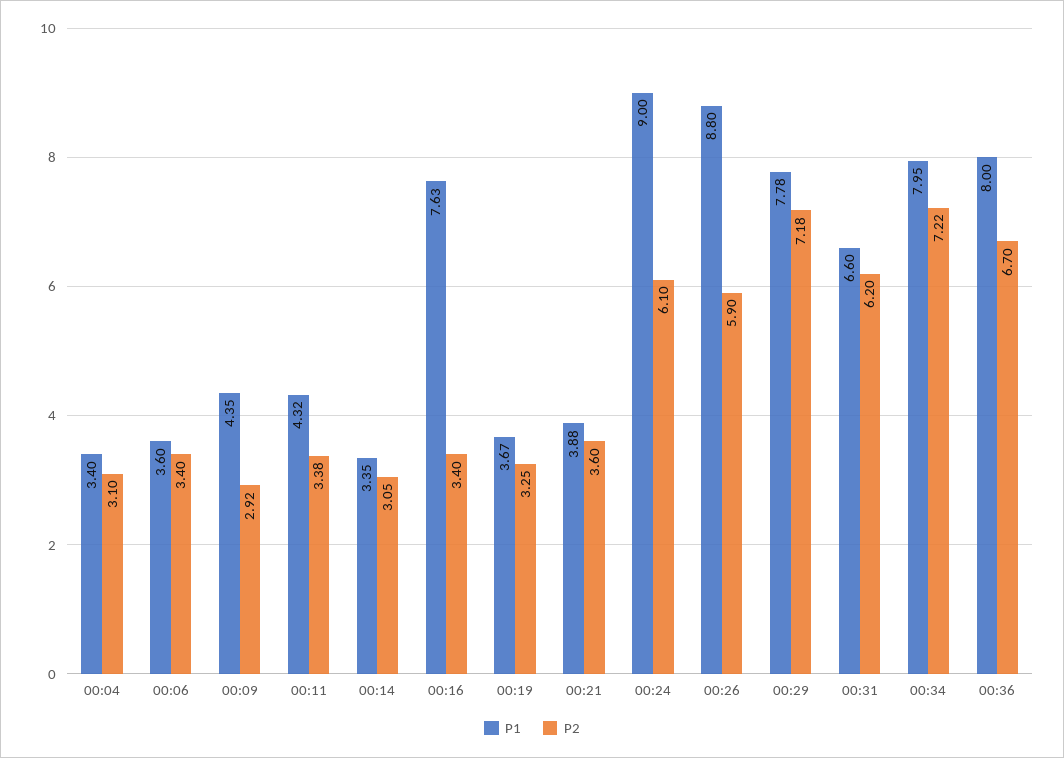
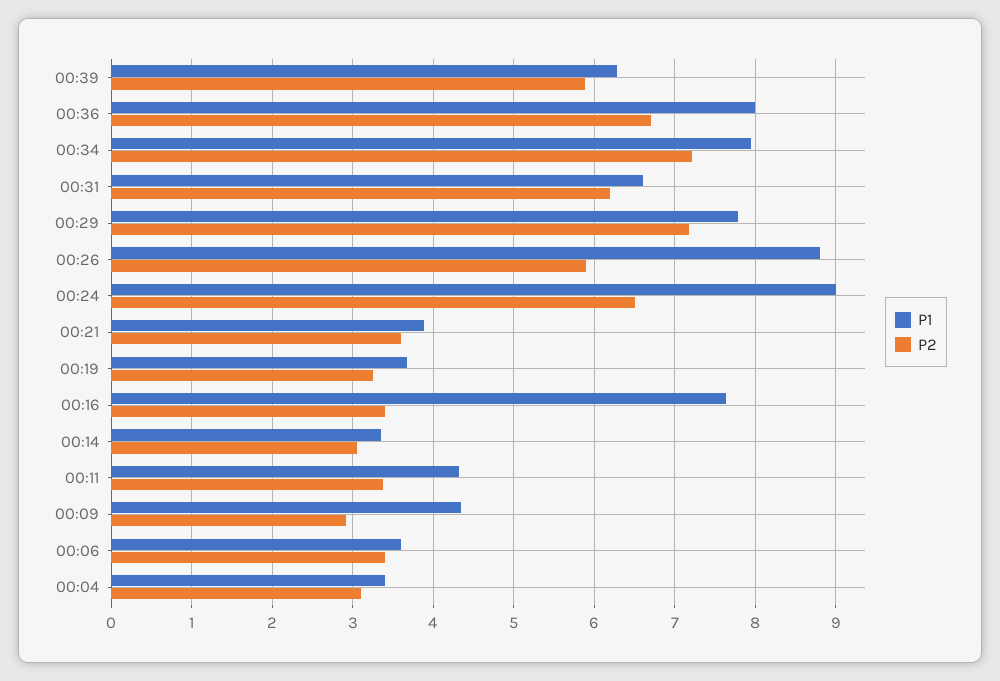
P2, 00:24: 6.1 -> 6.5
P1, 00:39: none -> 6.3
P2, 00:39: none -> 5.9

